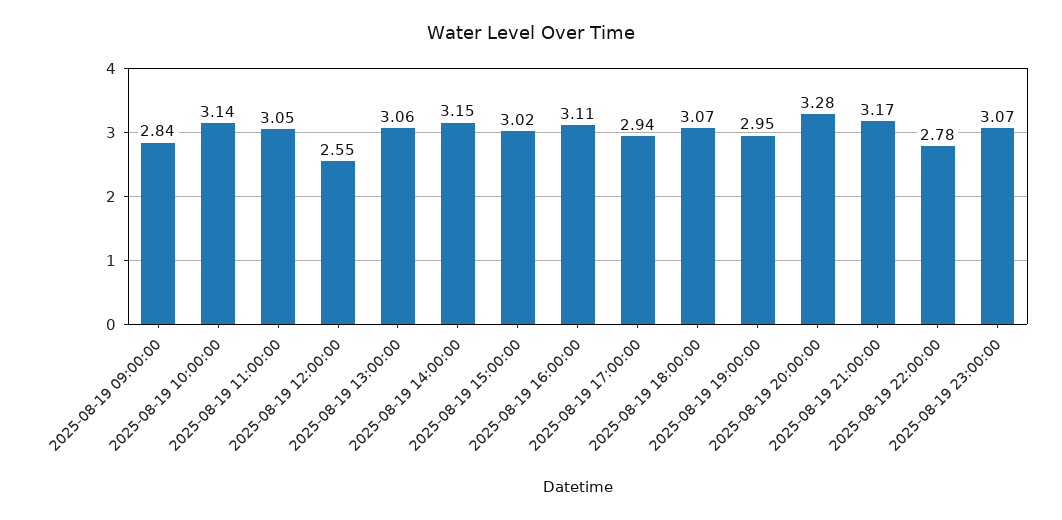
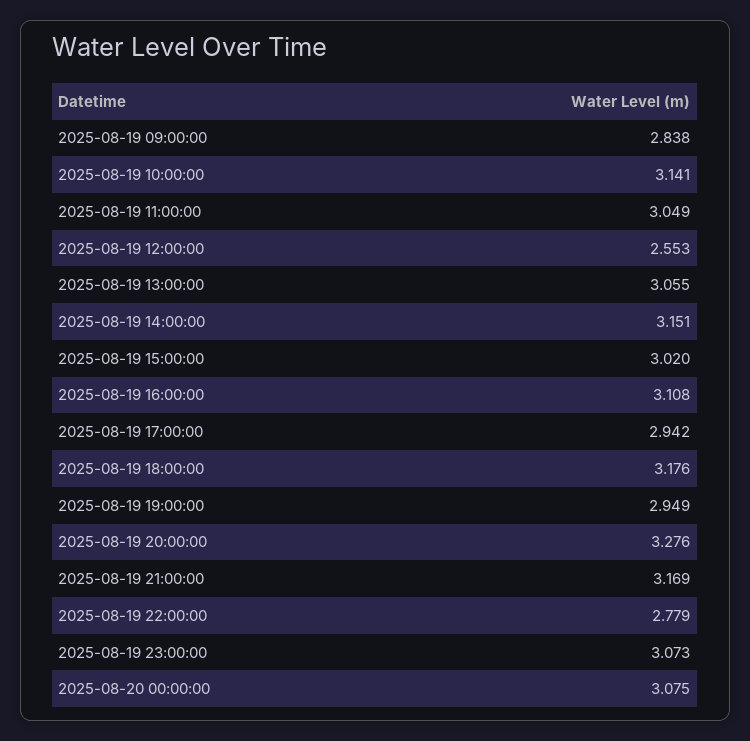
2025-08-19 18:00:00: 3.07 -> 3.176
2025-08-20 00:00:00: none -> 3.075

